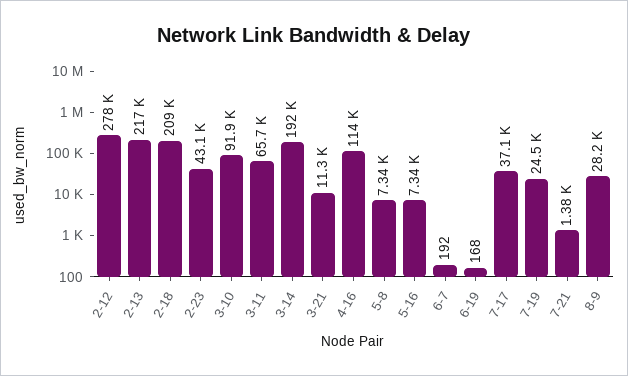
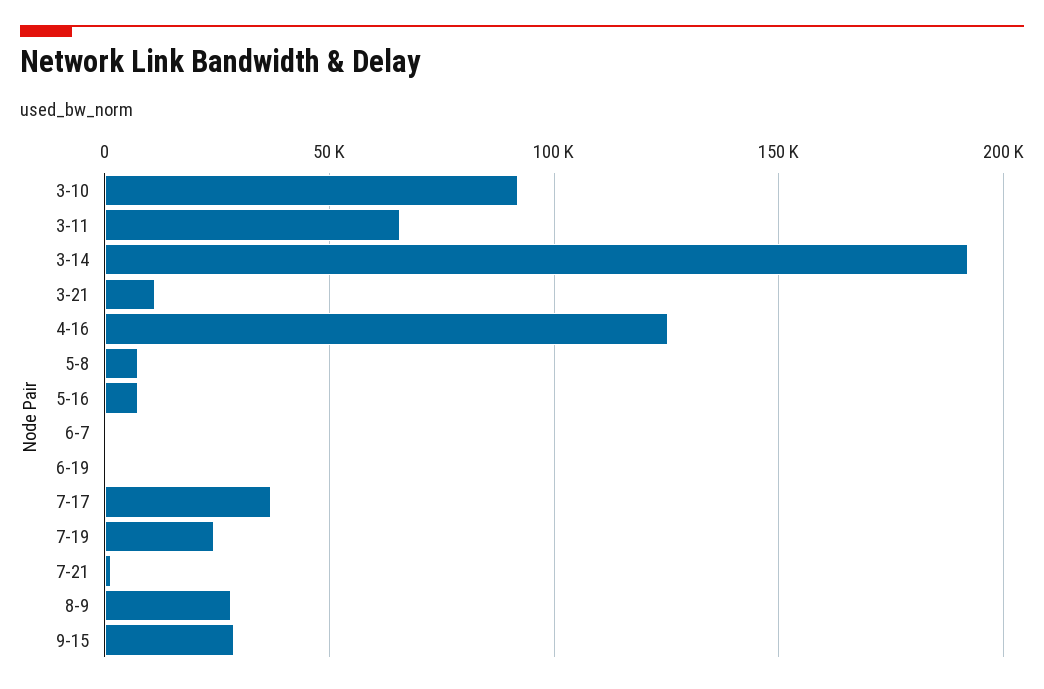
2-12: 278000 -> none
2-13: 217000 -> none
2-18: 209000 -> none
2-23: 43100 -> none
4-16: 114000 -> 125000
9-15: none -> 30000

